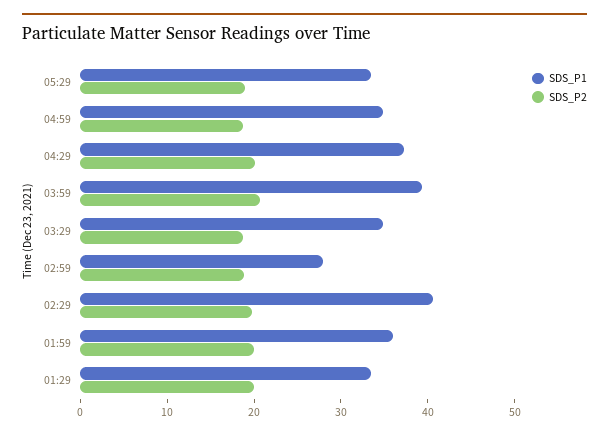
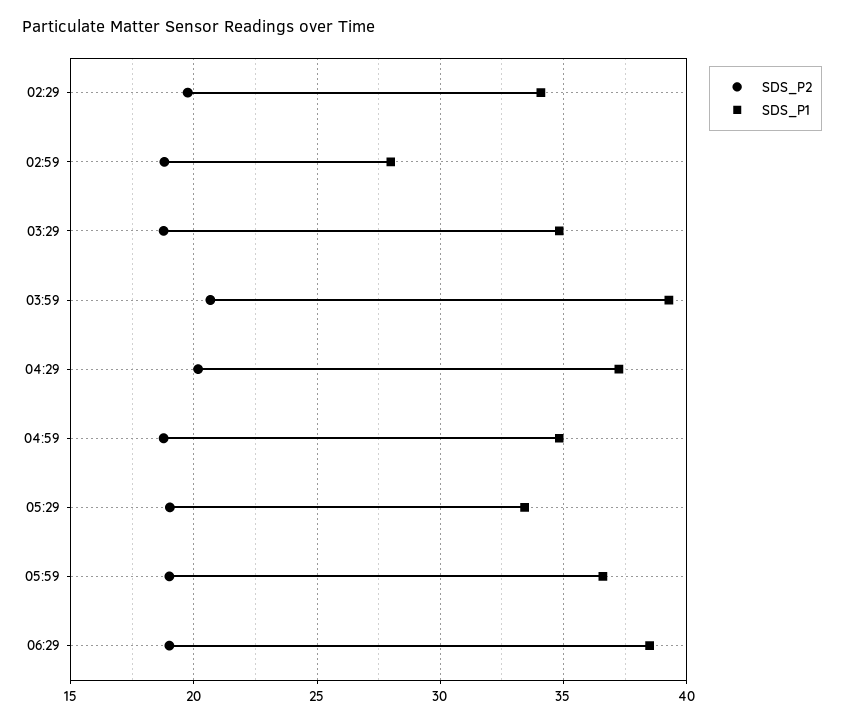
SDS_P1, 02:29: 40 -> 34
SDS_P1, 01:59: 36 -> none
SDS_P2, 01:59: 20 -> none
SDS_P1, 01:29: 34 -> none
SDS_P2, 01:29: 20 -> none
SDS_P2, 05:59: none -> 19
SDS_P1, 05:59: none -> 36.5
SDS_P2, 06:29: none -> 19
SDS_P1, 06:29: none -> 38.5

